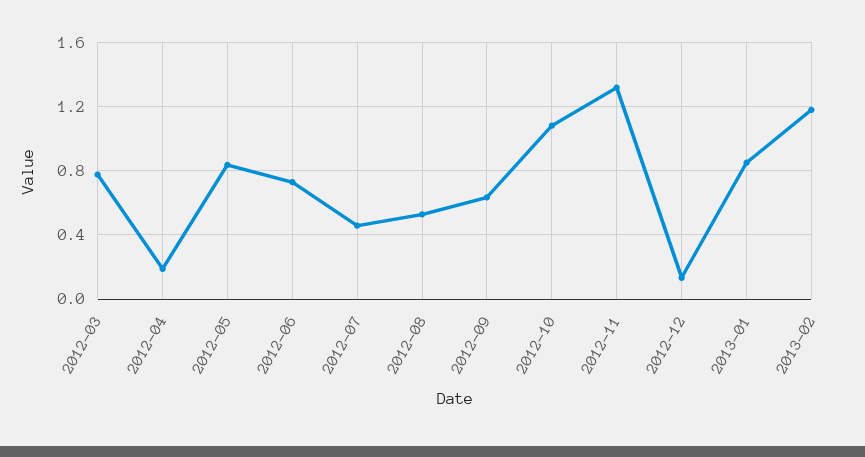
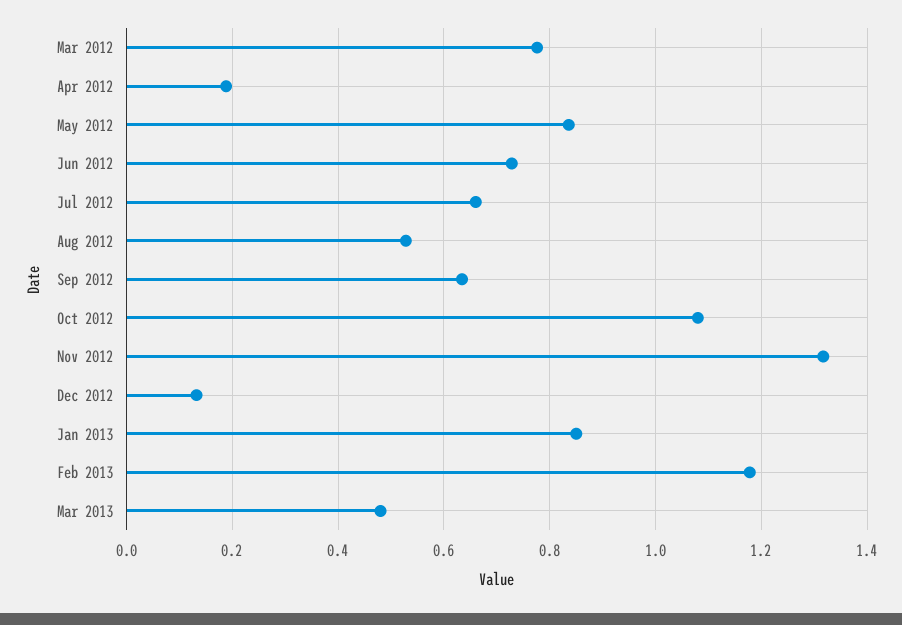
2012-07: 0.45 -> 0.66
Mar 2013: none -> 0.48

